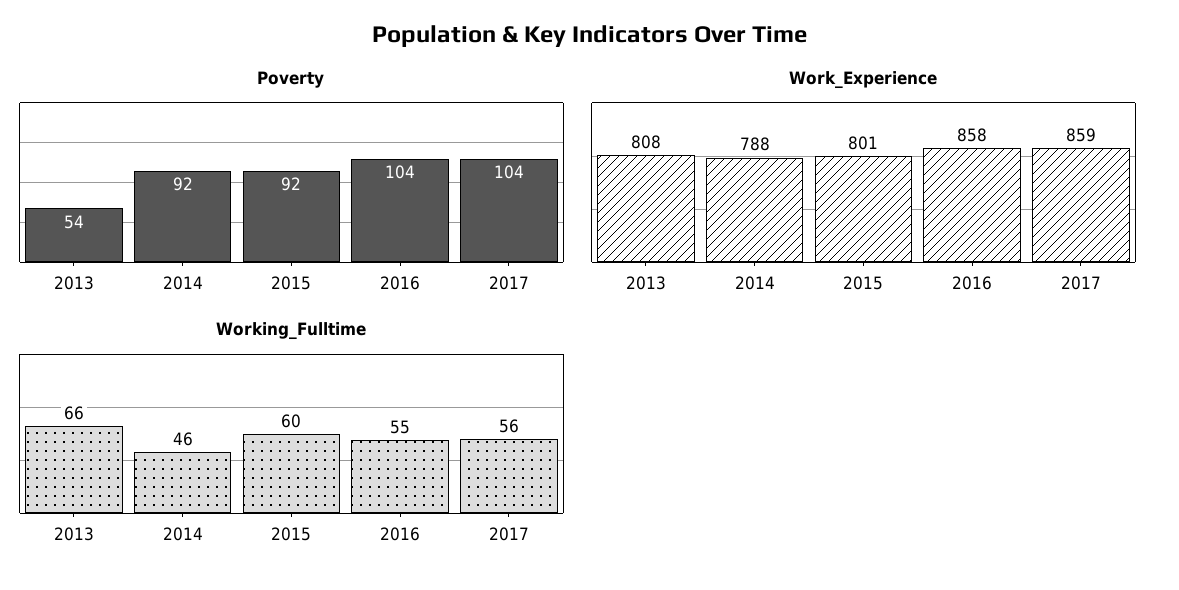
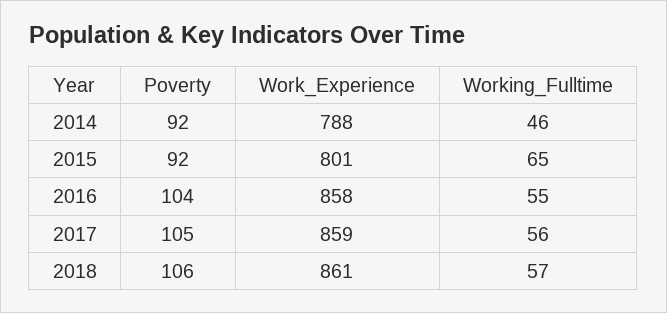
Poverty, 2013: 54 -> none
Poverty, 2017: 104 -> 105
Work_Experience, 2013: 808 -> none
Working_Fulltime, 2013: 66 -> none
Working_Fulltime, 2015: 60 -> 65
Poverty, 2018: none -> 106
Work_Experience, 2018: none -> 861
Working_Fulltime, 2018: none -> 57

